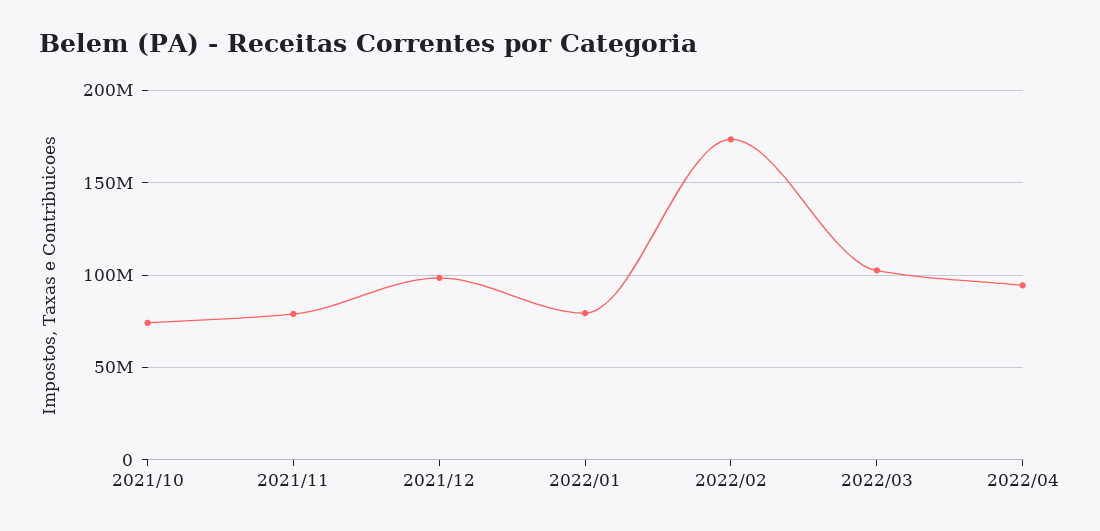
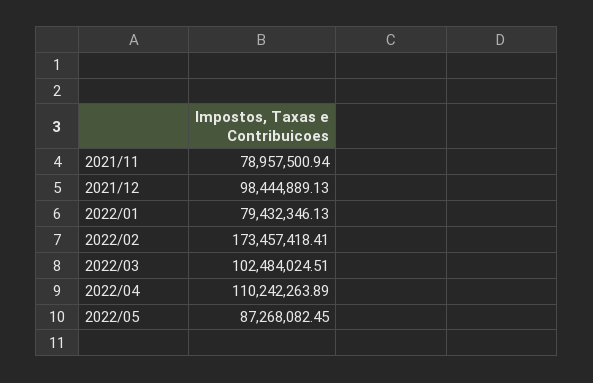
2021/10: 75000000 -> none
2022/04: 95000000 -> 110242263.89
2022/05: none -> 87268082.45

